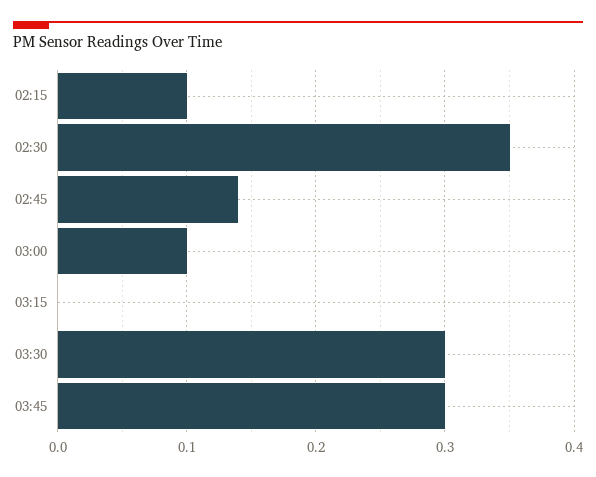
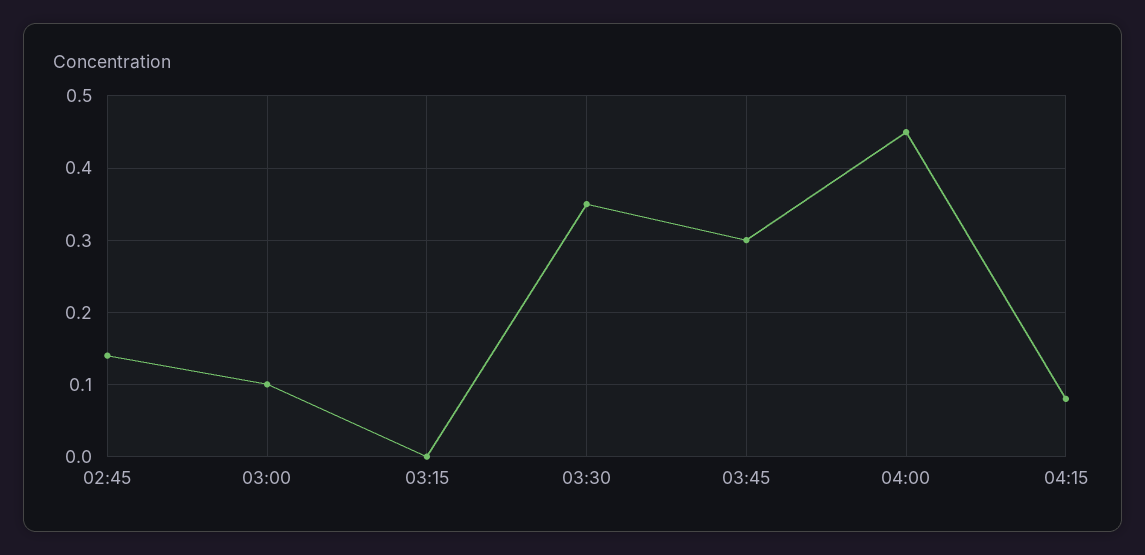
02:15: 0.1 -> none
02:30: 0.35 -> none
03:30: 0.3 -> 0.35
04:00: none -> 0.45
04:15: none -> 0.08

